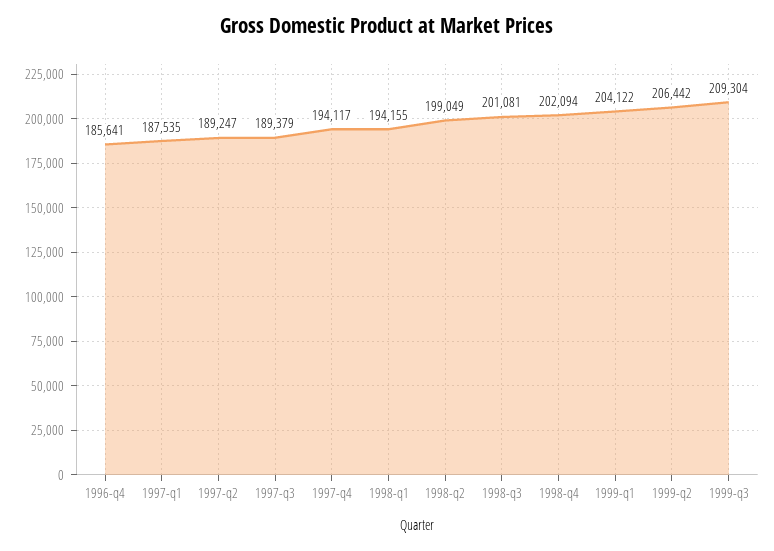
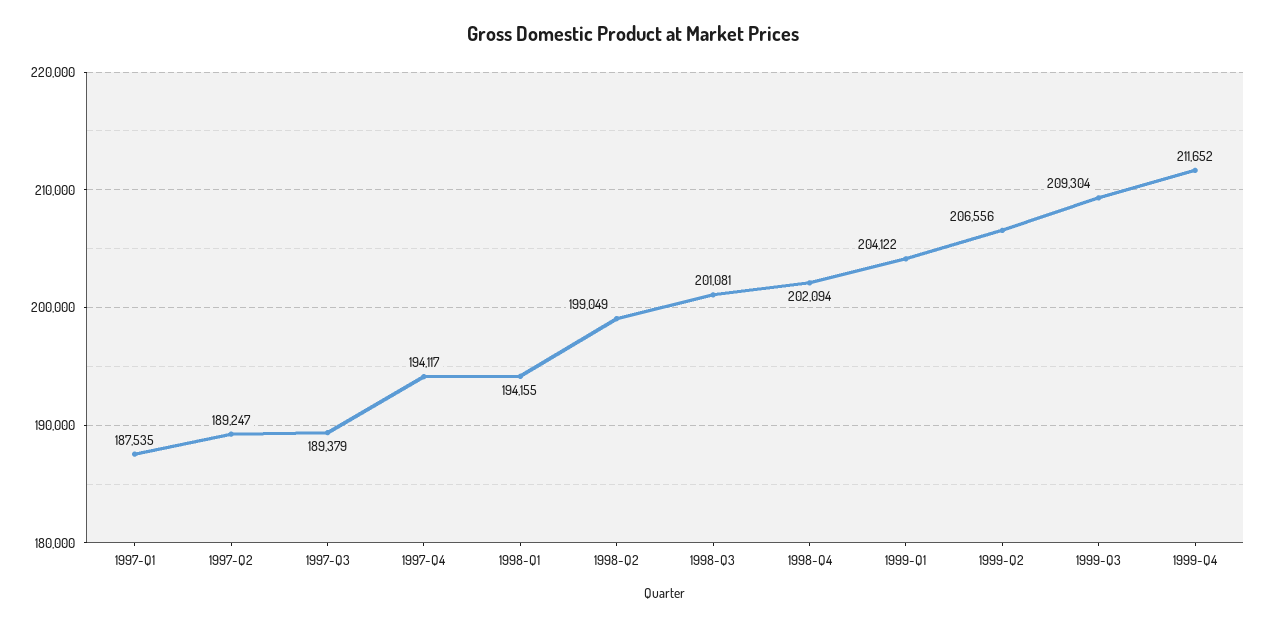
1996-q4: 185641 -> none
1999-q2: 206442 -> 206556
1999-Q4: none -> 211652

